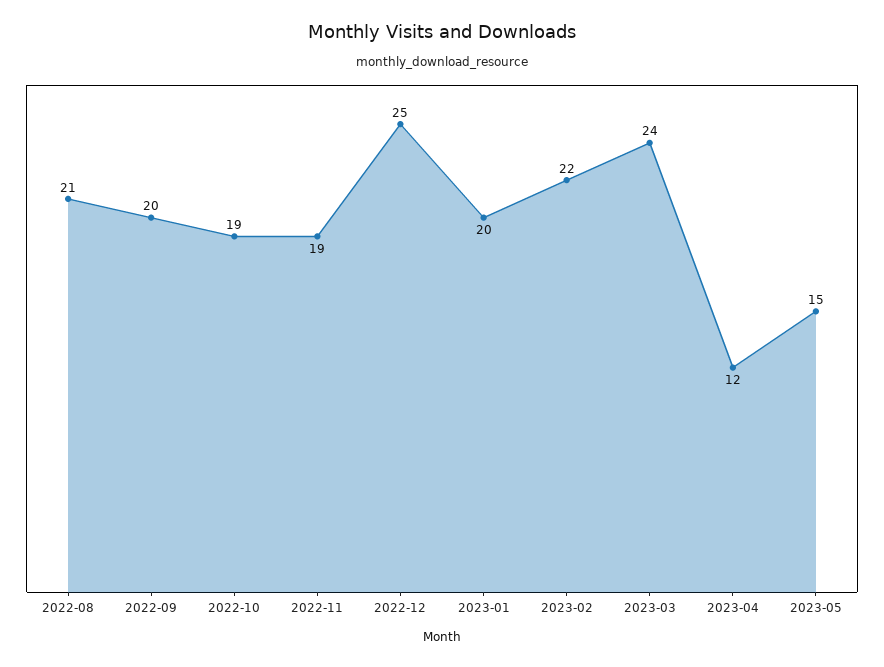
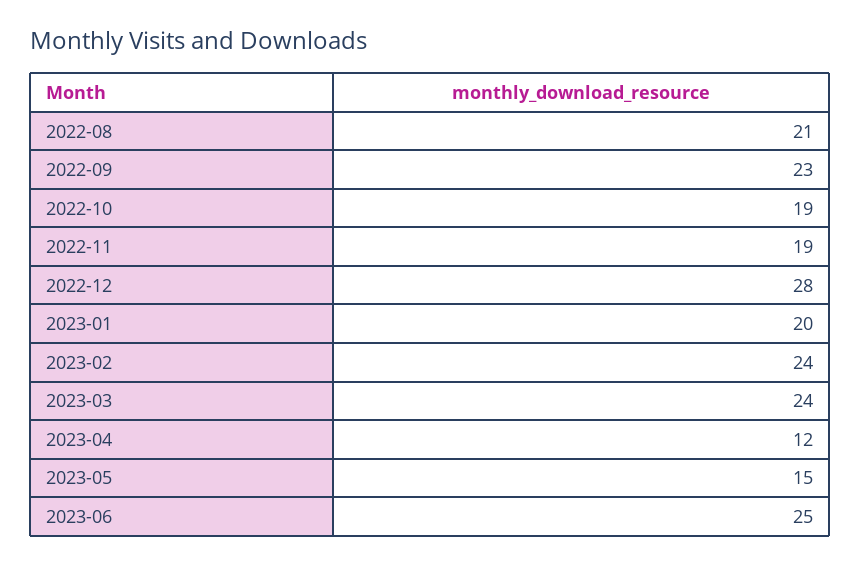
2022-09: 20 -> 23
2022-12: 25 -> 28
2023-02: 22 -> 24
2023-06: none -> 25

